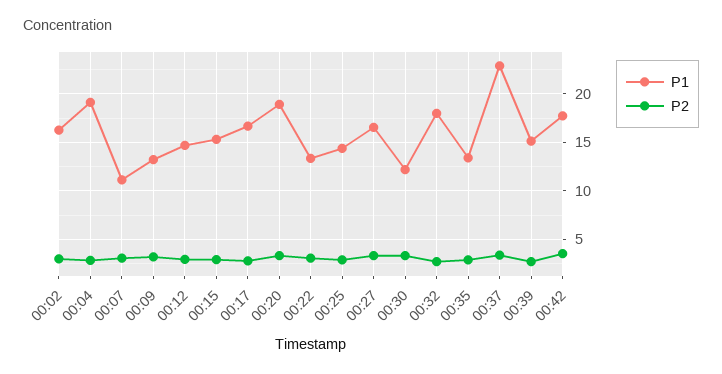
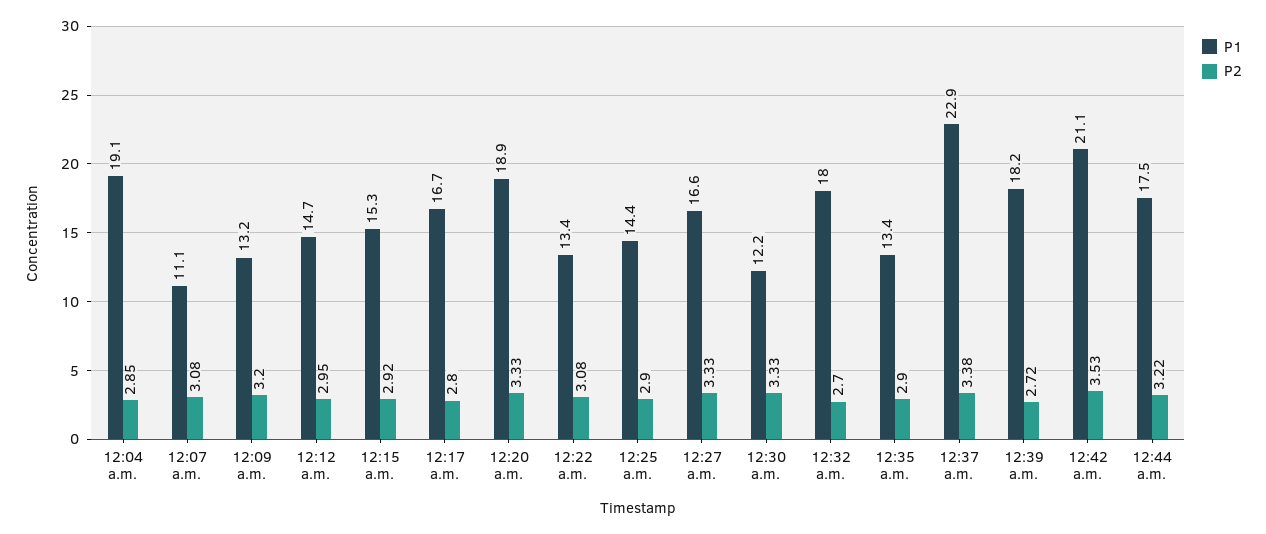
P1, 00:02: 16 -> none
P2, 00:02: 3 -> none
P1, 00:39: 15 -> 18.2
P1, 00:42: 18 -> 21.1
P1, 12:44 a.m.: none -> 17.5
P2, 12:44 a.m.: none -> 3.22

